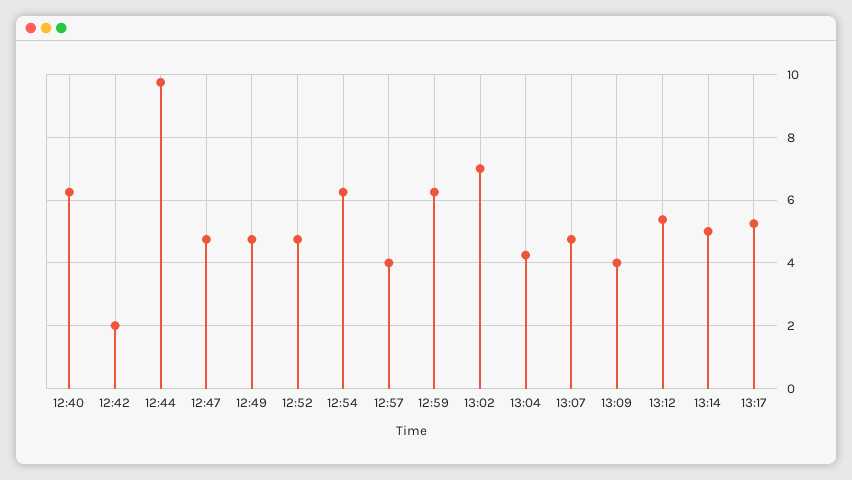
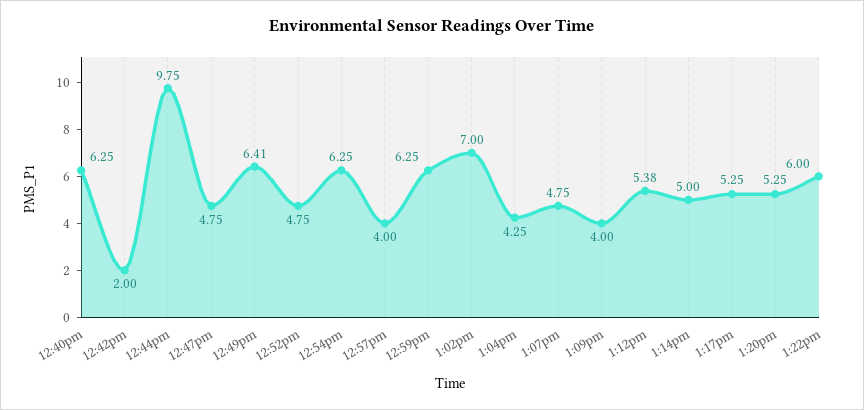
12:49: 4.8 -> 6.41
1:20pm: none -> 5.25
1:22pm: none -> 6

